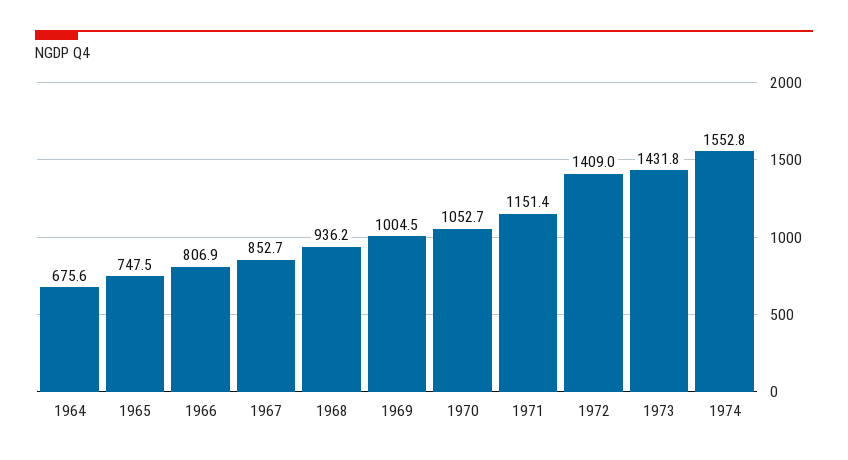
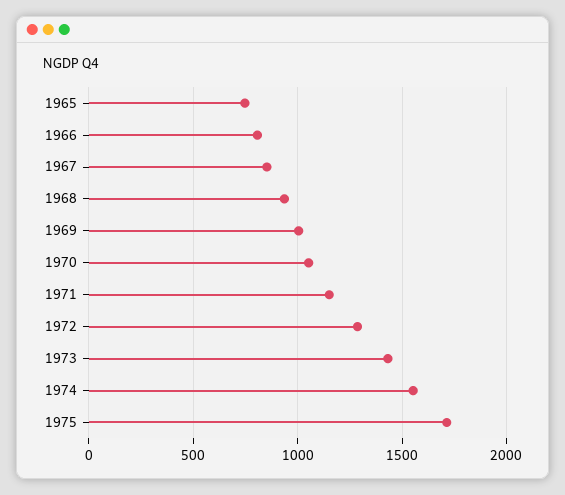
1964: 675.6 -> none
1972: 1409 -> 1300
1975: none -> 1700

